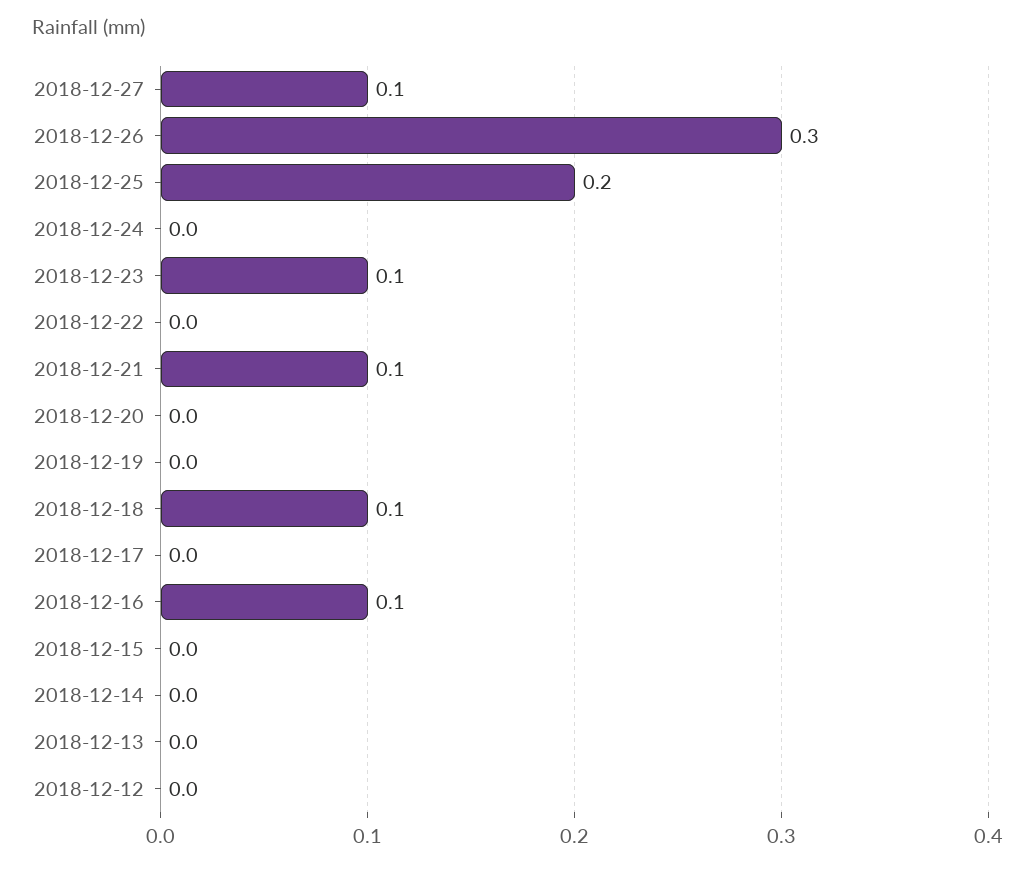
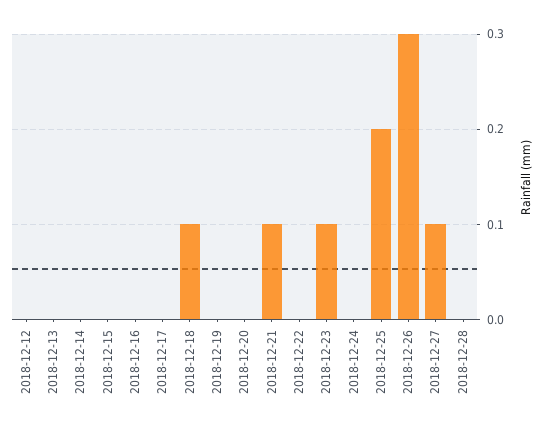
2018-12-16: 0.1 -> 0
2018-12-28: none -> 0

